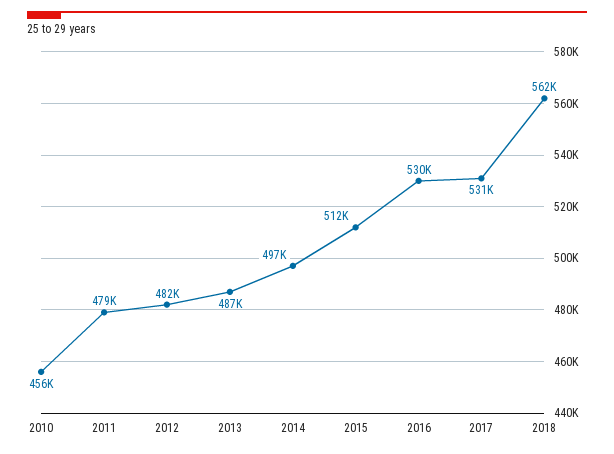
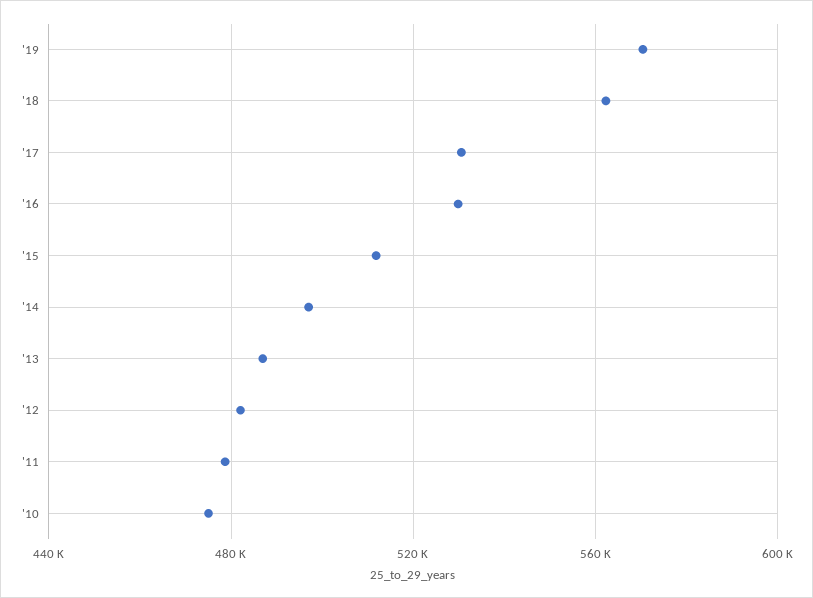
2010: 456000 -> 475000
'19: none -> 570000

